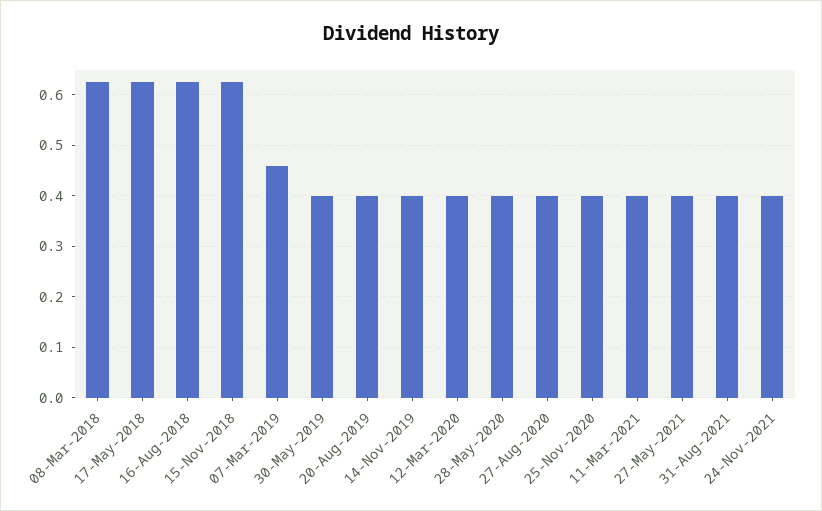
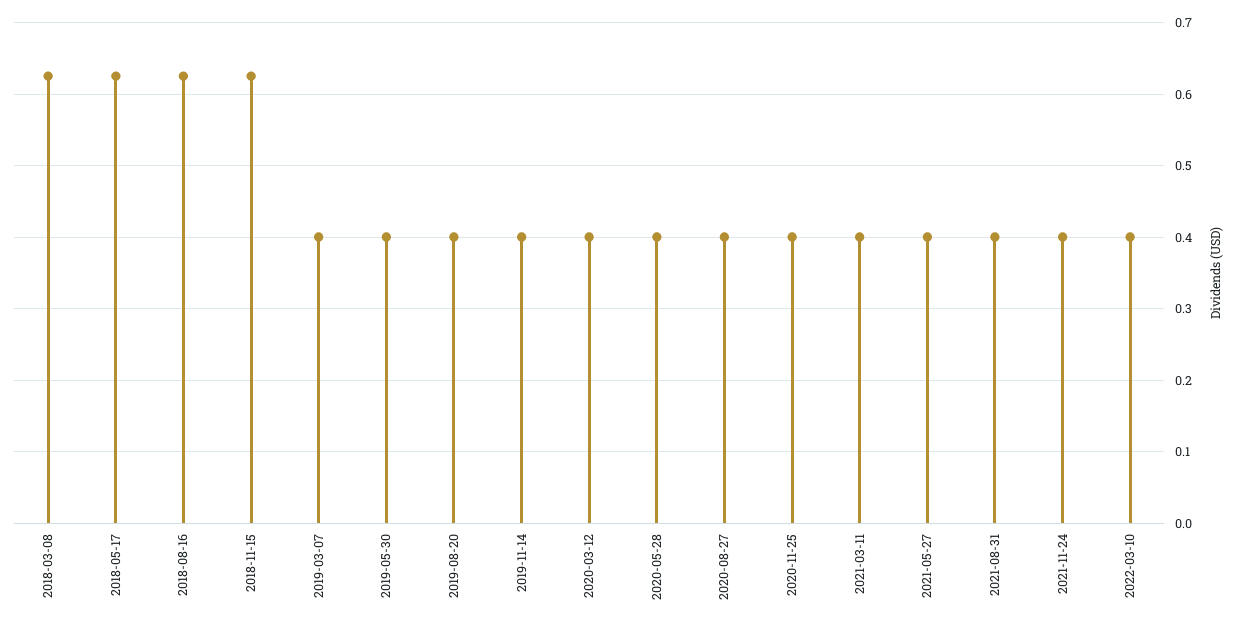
07-Mar-2019: 0.46 -> 0.4
2022-03-10: none -> 0.4

